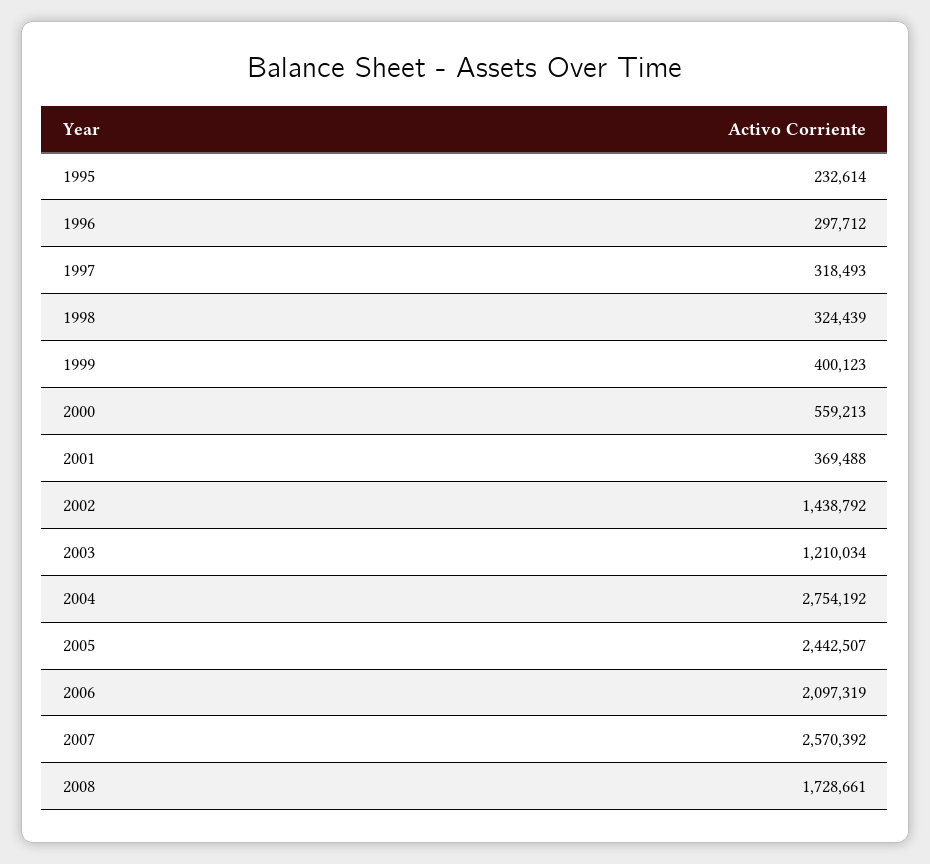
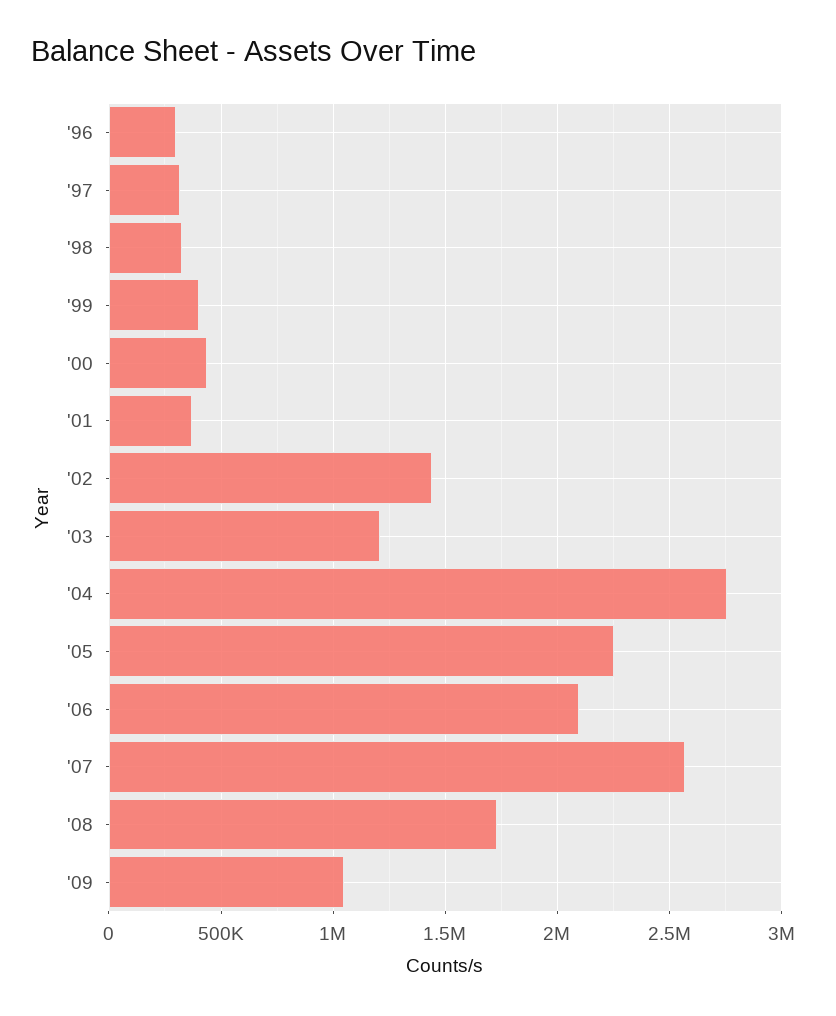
1995: 232614 -> none
2000: 559213 -> 450000
2005: 2442507 -> 2250000
'09: none -> 1050000

